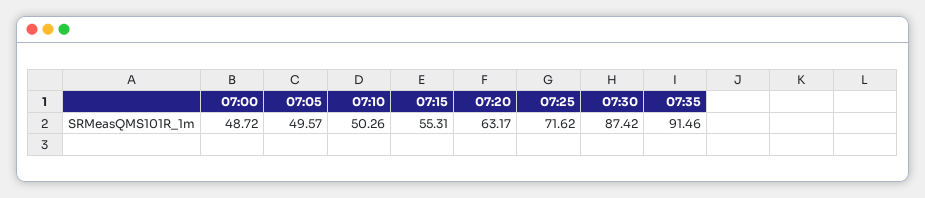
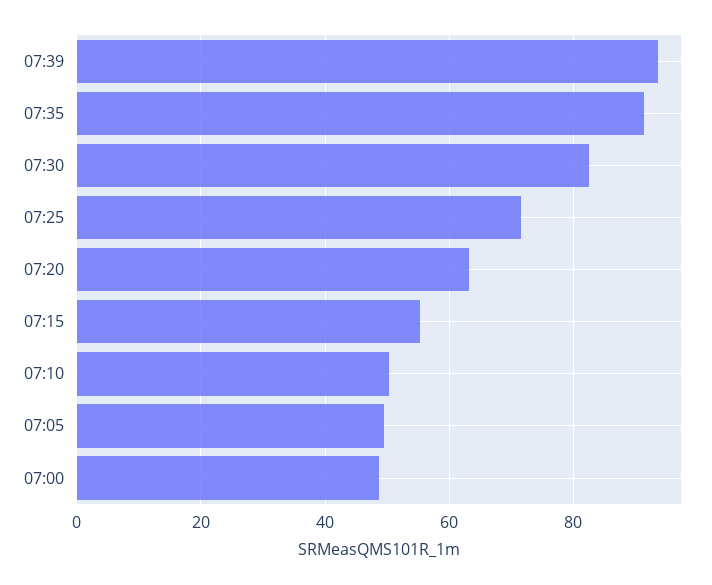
07:30: 87.42 -> 82
07:39: none -> 94

